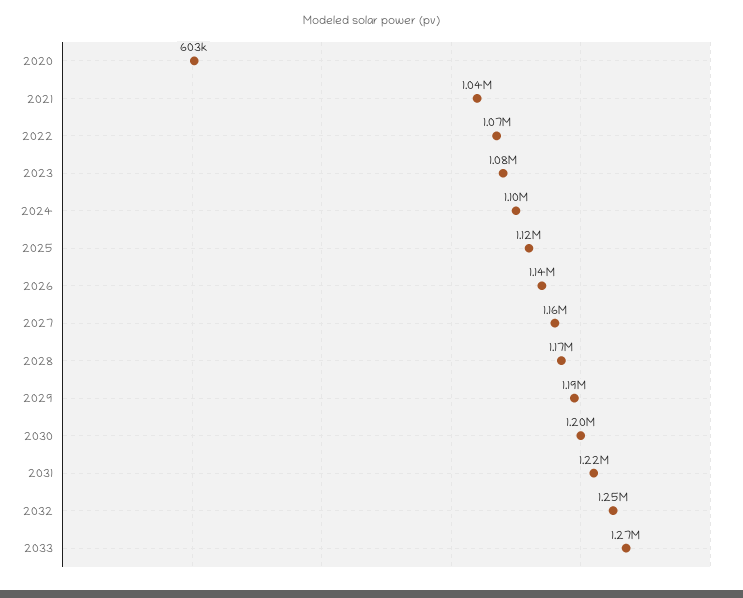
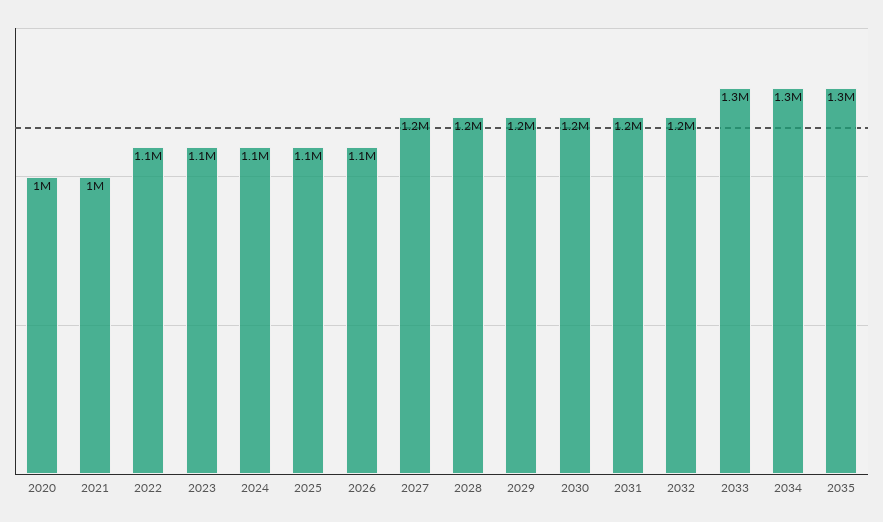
2020: 603000 -> 1000000
2034: none -> 1300000
2035: none -> 1300000

